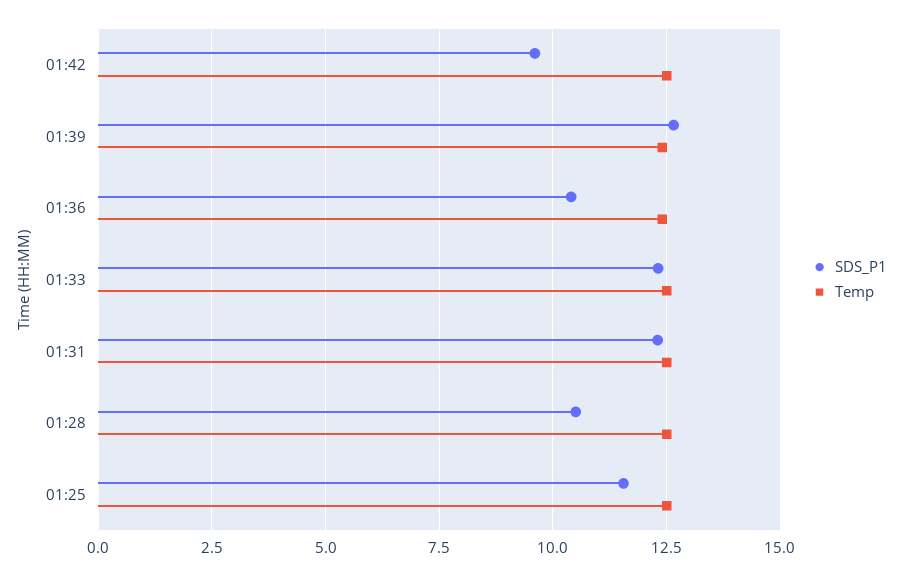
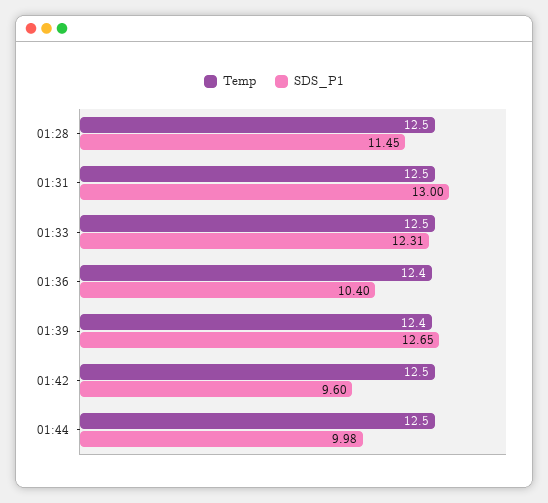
SDS_P1, 01:31: 12.25 -> 13
SDS_P1, 01:28: 10.5 -> 11.45
SDS_P1, 01:25: 11.5 -> none
Temp, 01:25: 12.5 -> none
Temp, 01:44: none -> 12.5
SDS_P1, 01:44: none -> 9.98

